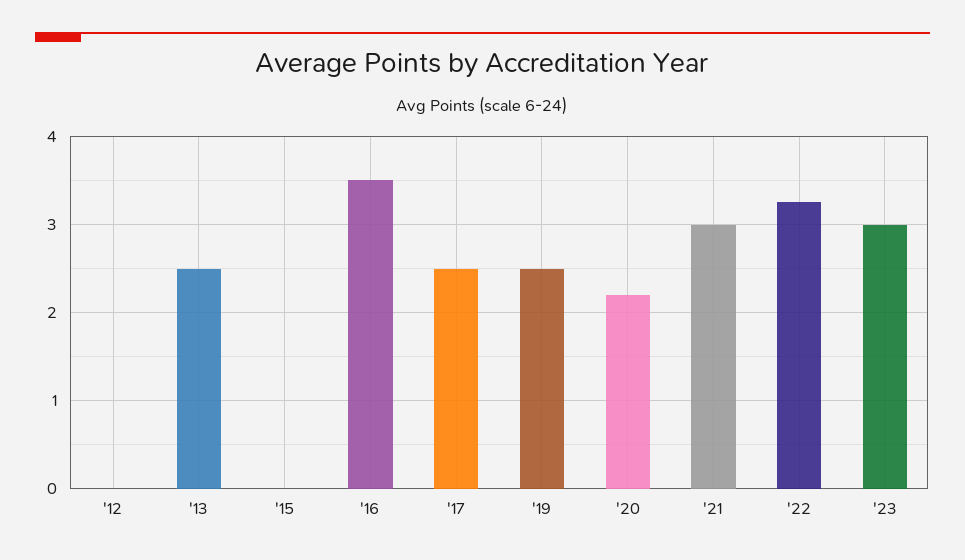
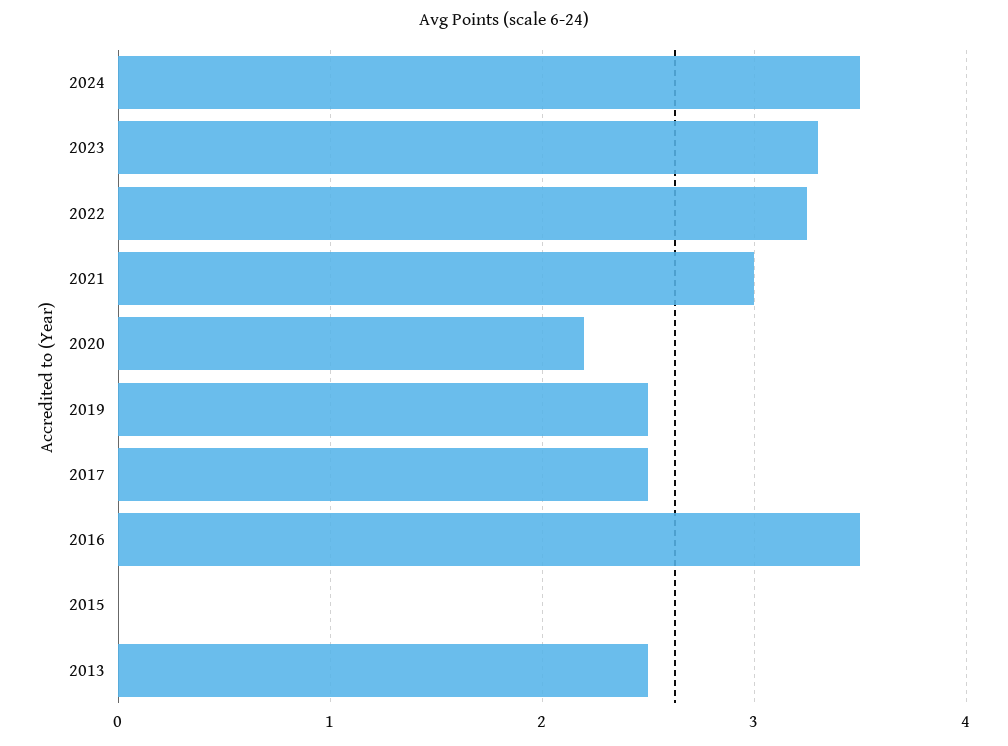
'12: 0 -> none
'23: 3 -> 3.3
2024: none -> 3.5

